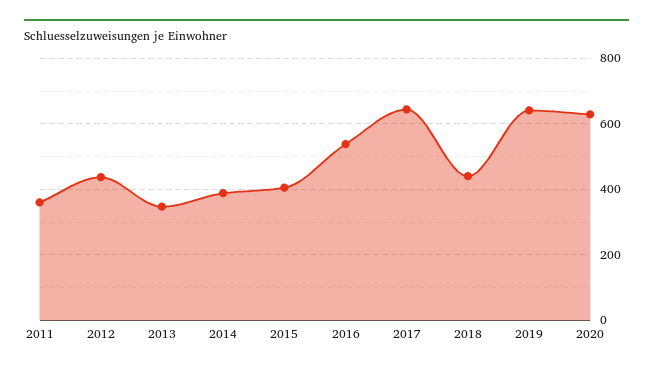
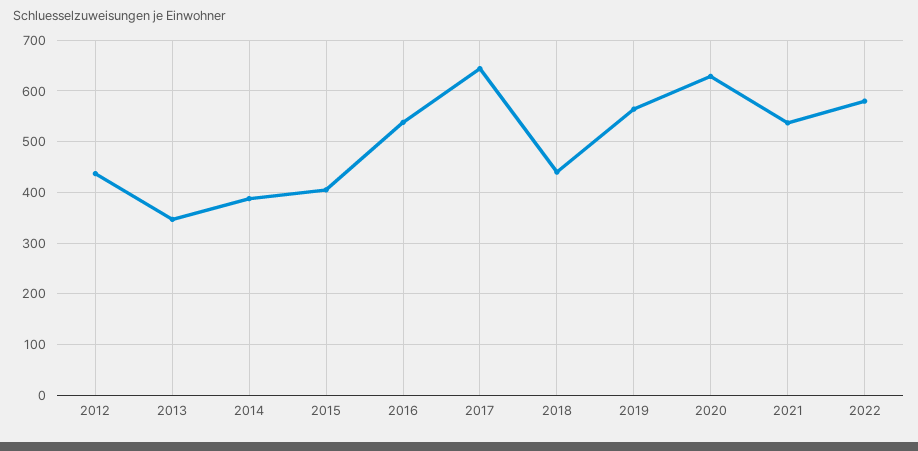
2011: 360 -> none
2019: 640 -> 560
2021: none -> 540
2022: none -> 580

